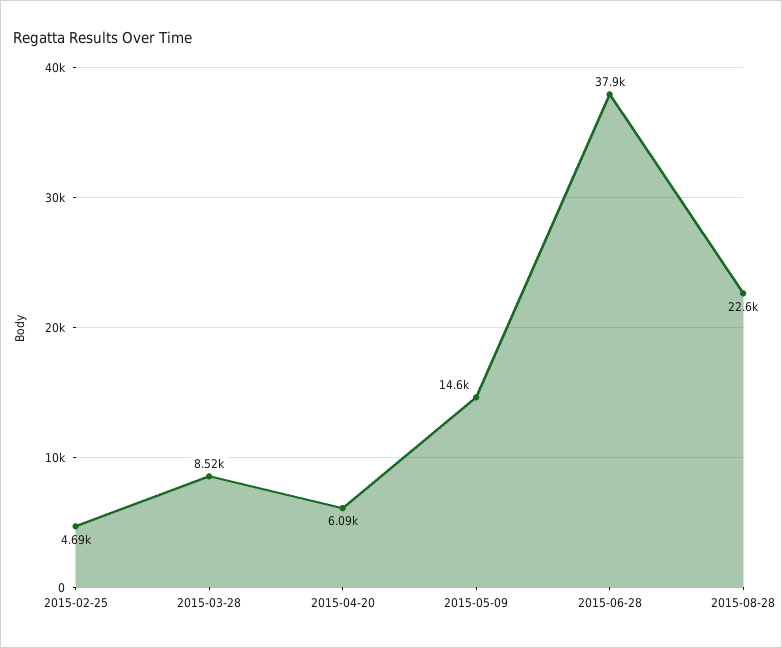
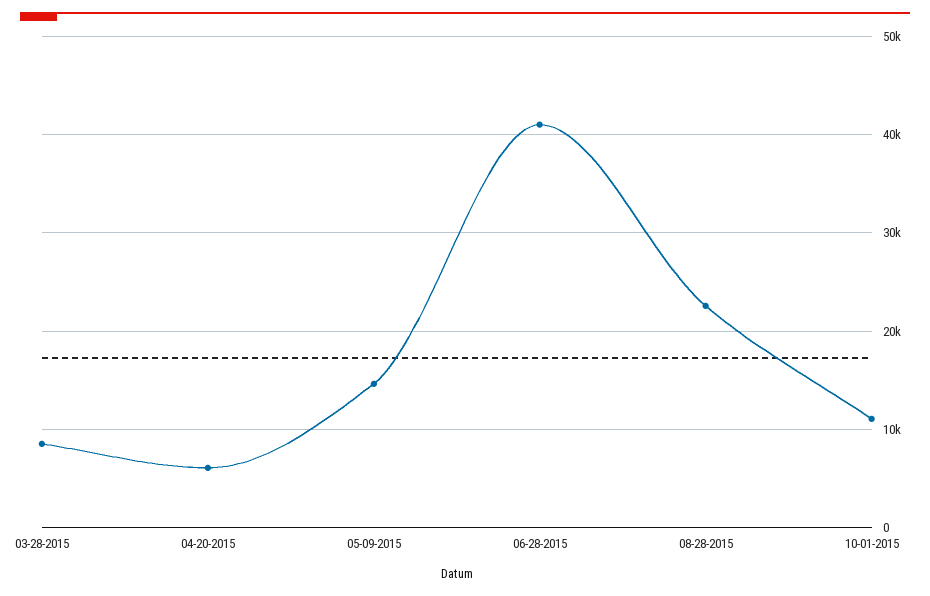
2015-02-25: 4690 -> none
2015-06-28: 37900 -> 41000
10-01-2015: none -> 11000

